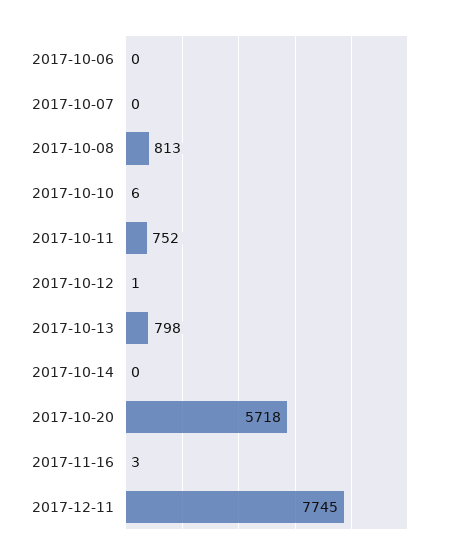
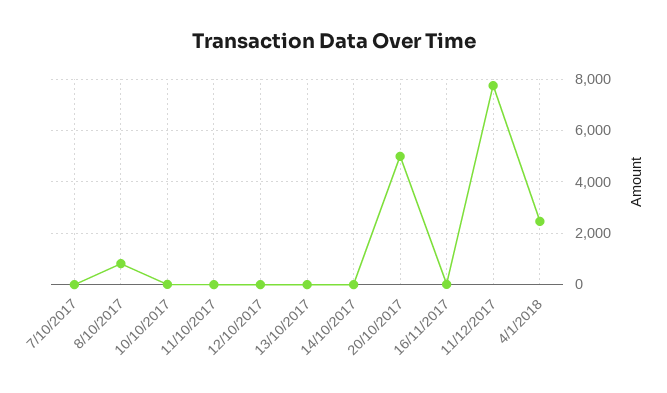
2017-10-06: 0 -> none
2017-10-11: 752 -> 0
2017-10-13: 798 -> 0
2017-10-20: 5718 -> 5000
4/1/2018: none -> 2500

